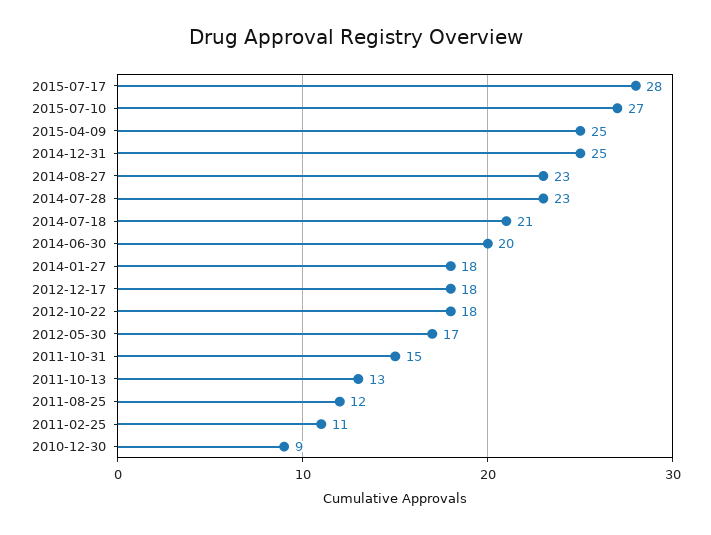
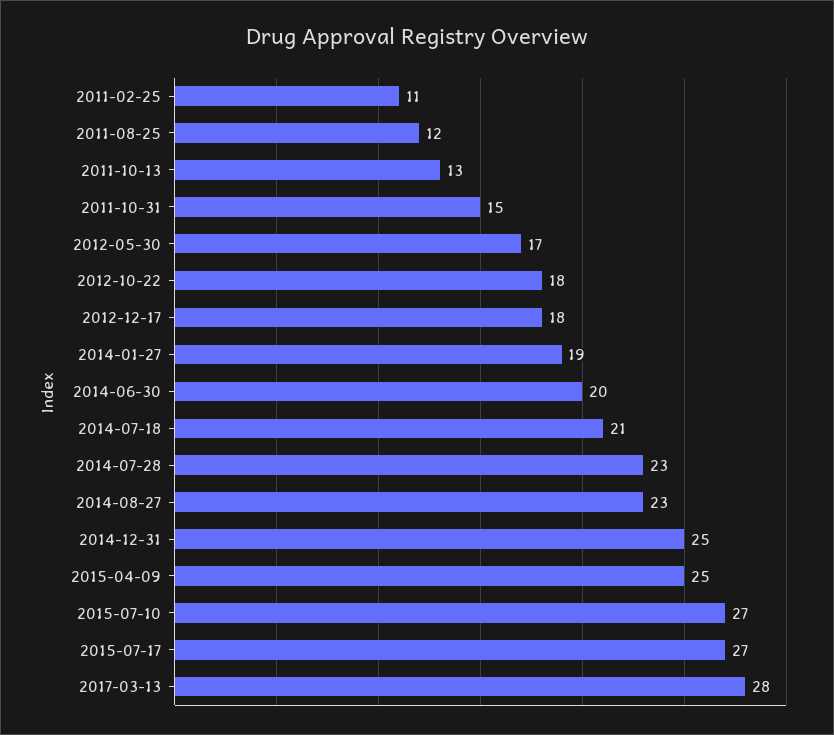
2015-07-17: 28 -> 27
2014-01-27: 18 -> 19
2010-12-30: 9 -> none
2017-03-13: none -> 28

